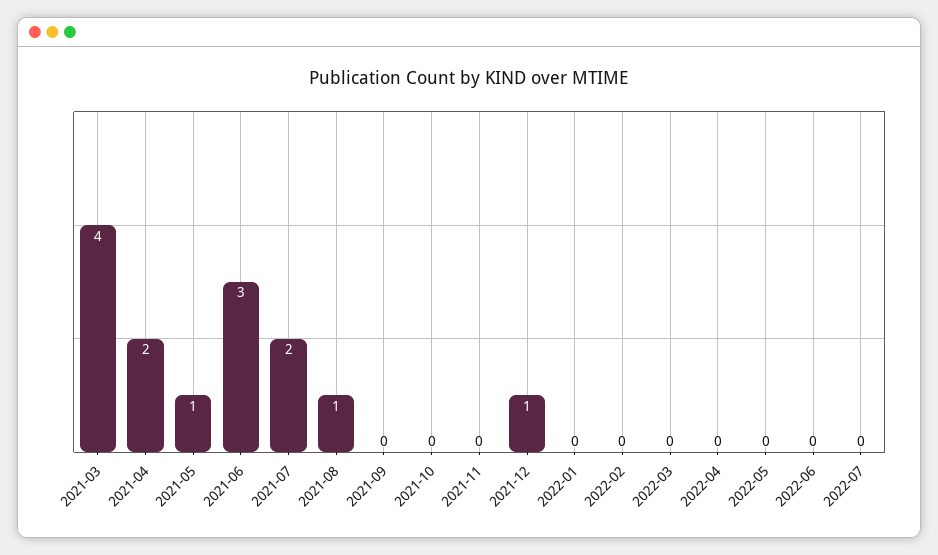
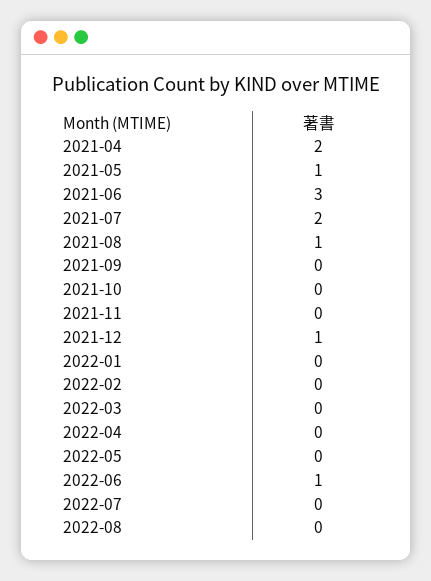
2021-03: 4 -> none
2022-06: 0 -> 1
2022-08: none -> 0

